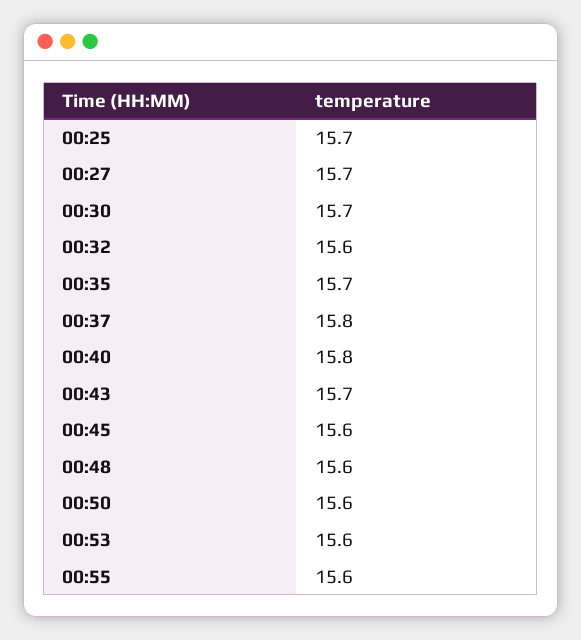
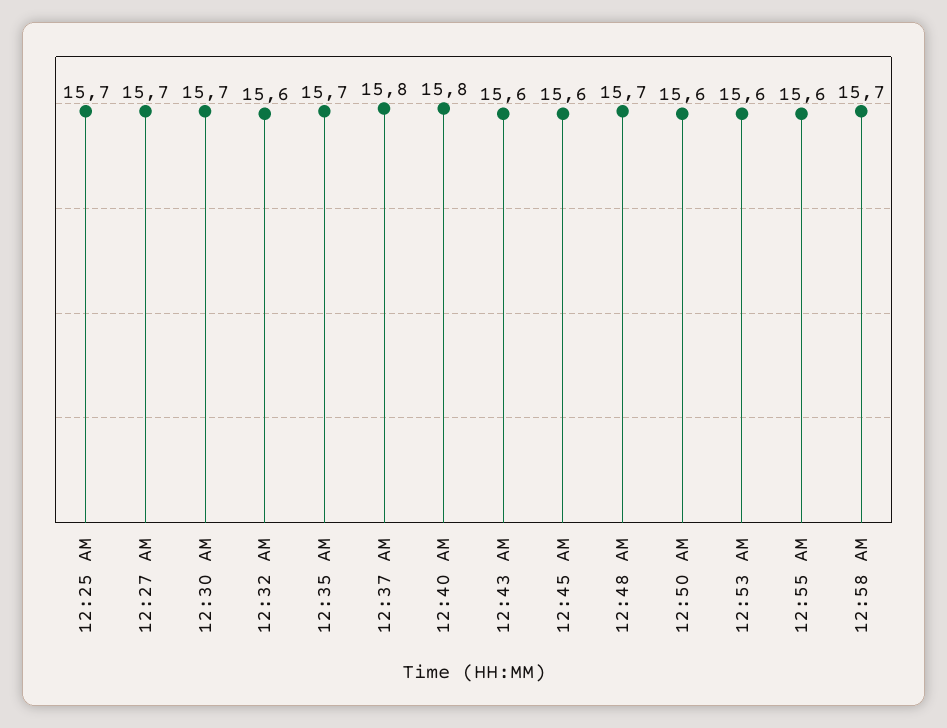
00:43: 15.7 -> 15.6
00:48: 15.6 -> 15.7
12:58 AM: none -> 15.7

